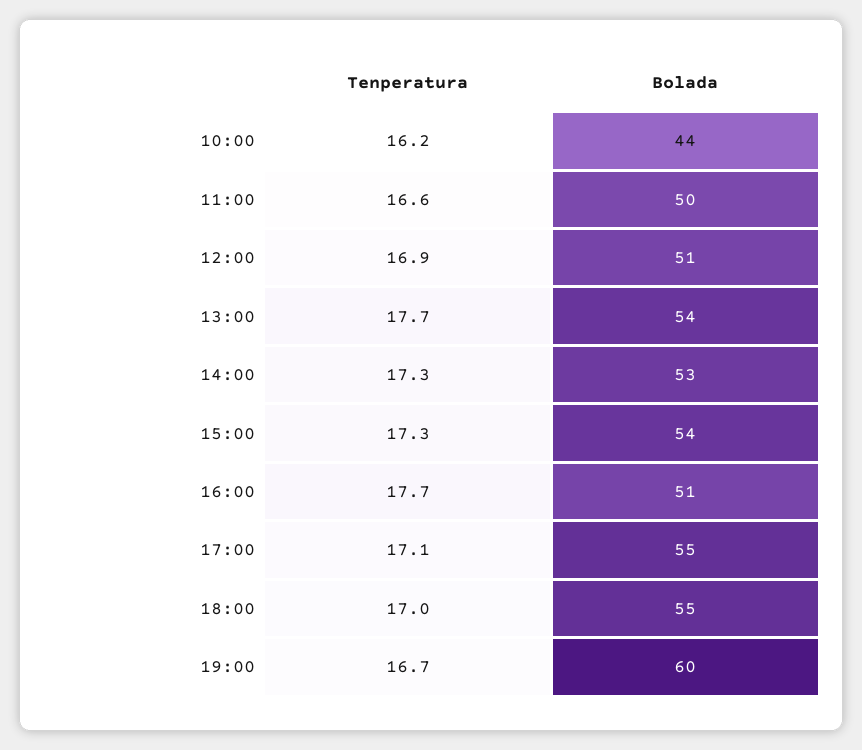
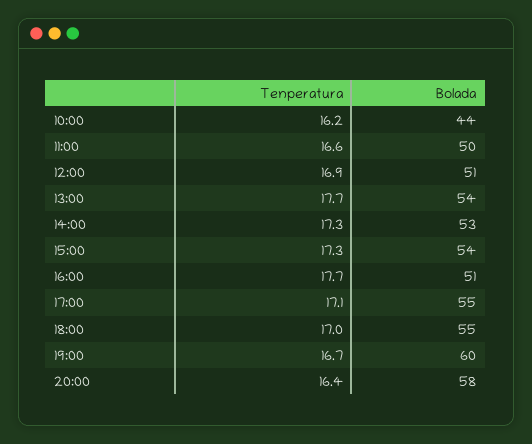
Tenperatura, 20:00: none -> 16.4
Bolada, 20:00: none -> 58

